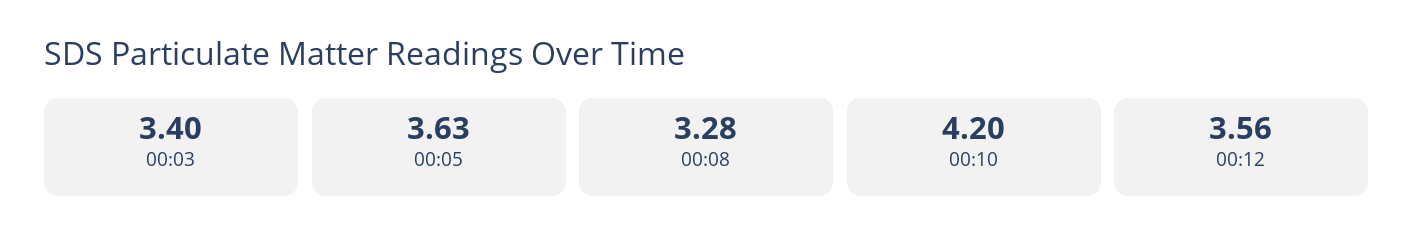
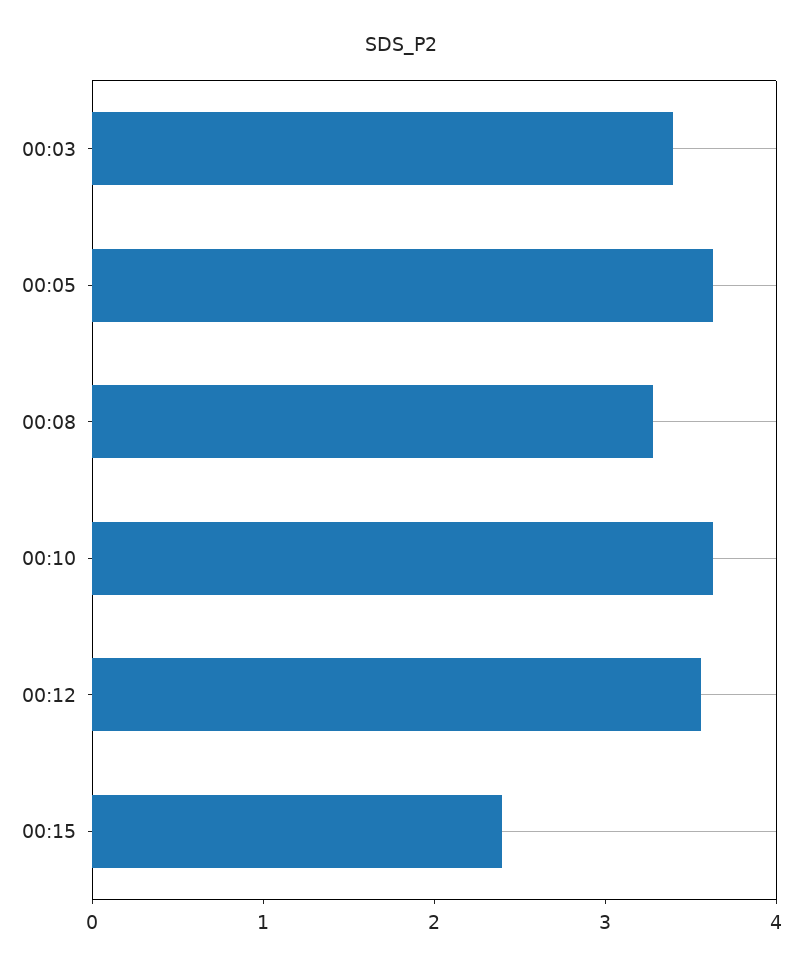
00:10: 4.2 -> 3.6
00:15: none -> 2.4

